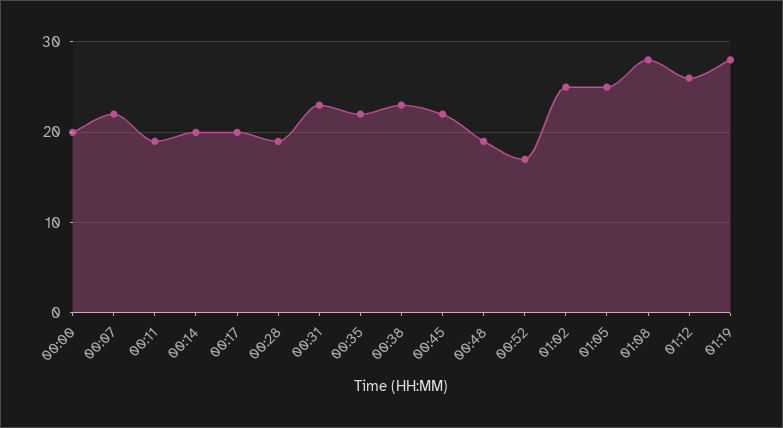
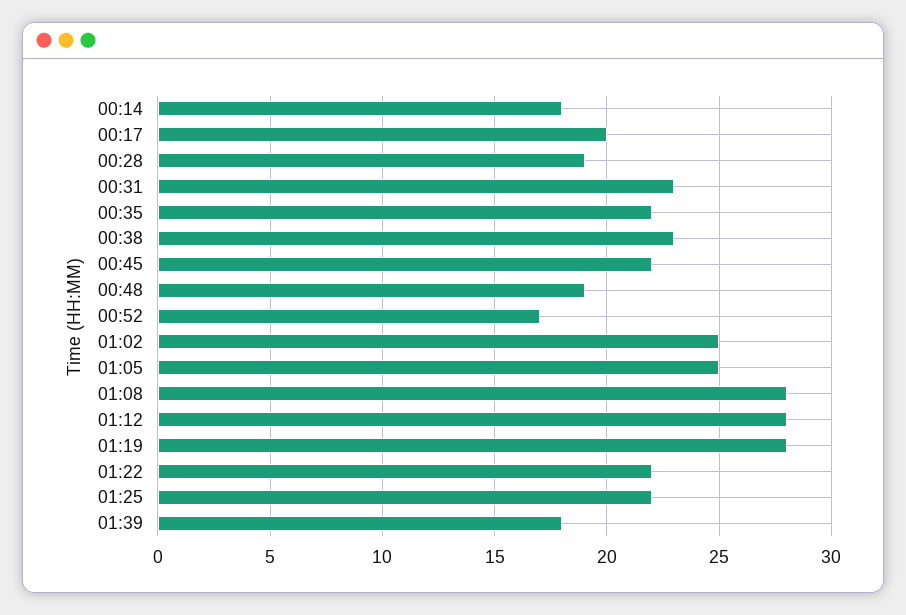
00:00: 20 -> none
00:07: 22 -> none
00:11: 19 -> none
00:14: 20 -> 18
01:12: 26 -> 28
01:22: none -> 22
01:25: none -> 22
01:39: none -> 18

